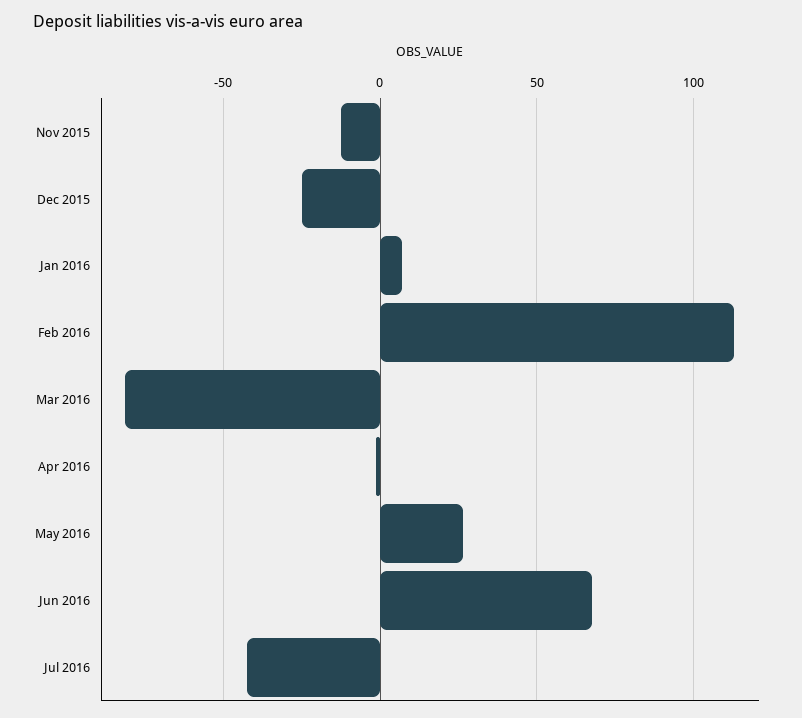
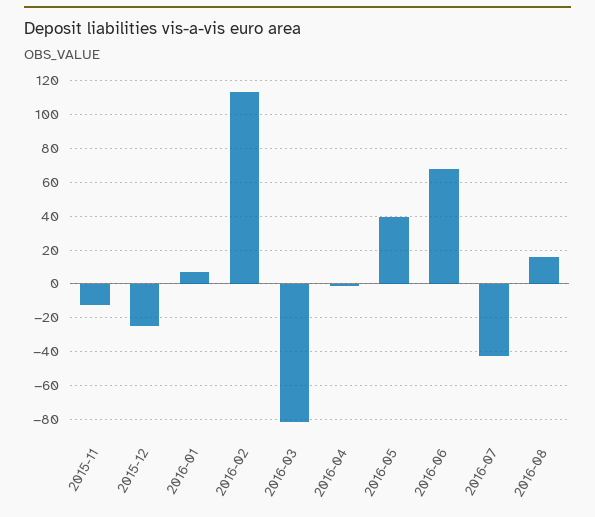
May 2016: 25 -> 40
2016-08: none -> 15

